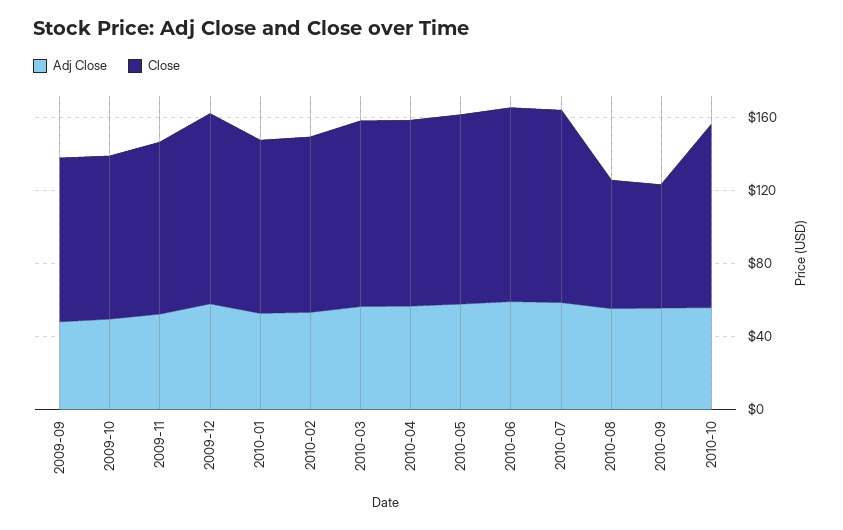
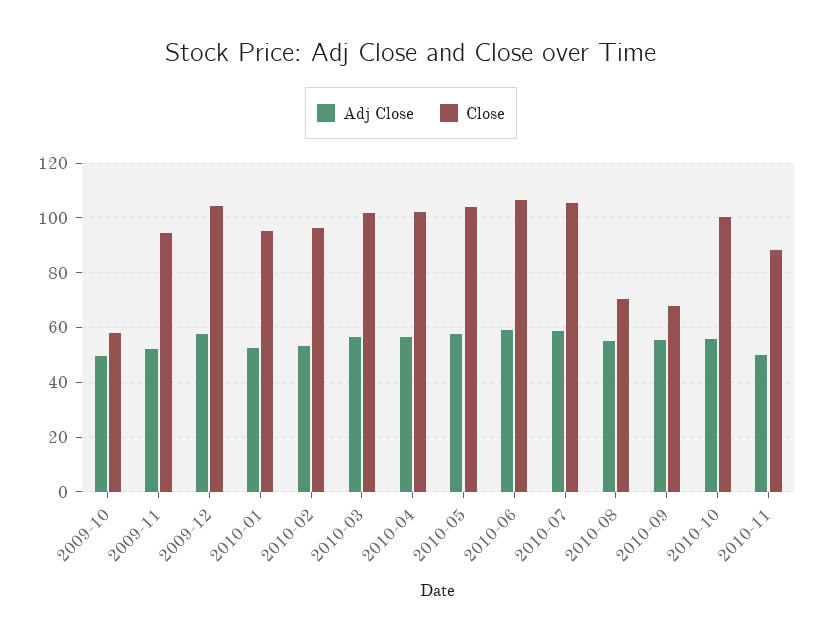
Adj Close, 2009-09: 50 -> none
Close, 2009-09: 90 -> none
Close, 2009-10: 90 -> 57.5
Adj Close, 2010-11: none -> 50
Close, 2010-11: none -> 87.5

